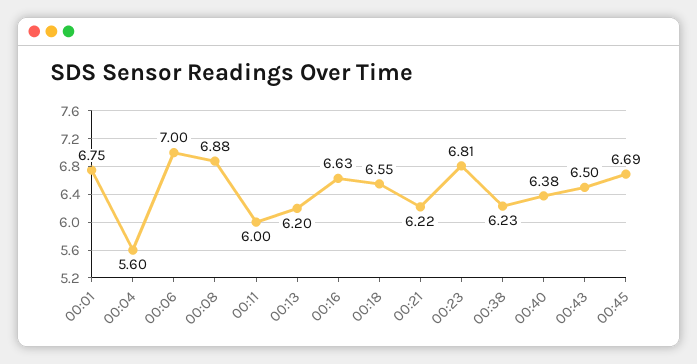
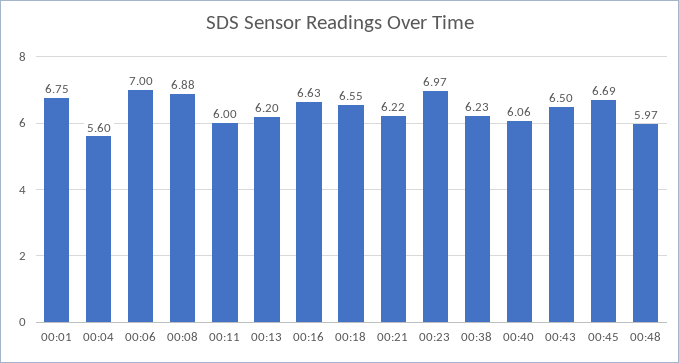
00:23: 6.81 -> 6.97
00:40: 6.38 -> 6.06
00:48: none -> 5.97

